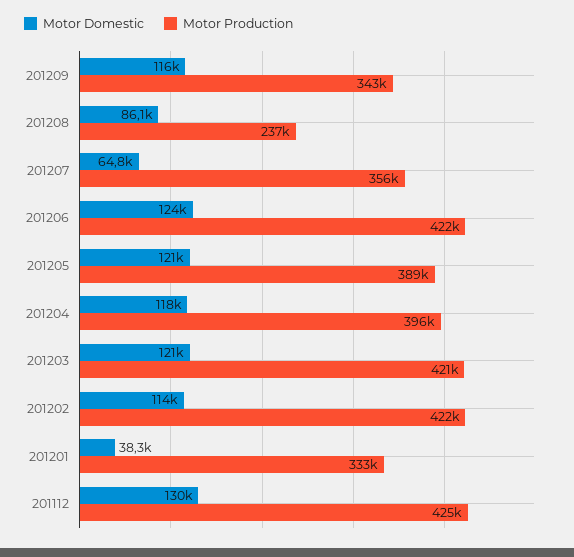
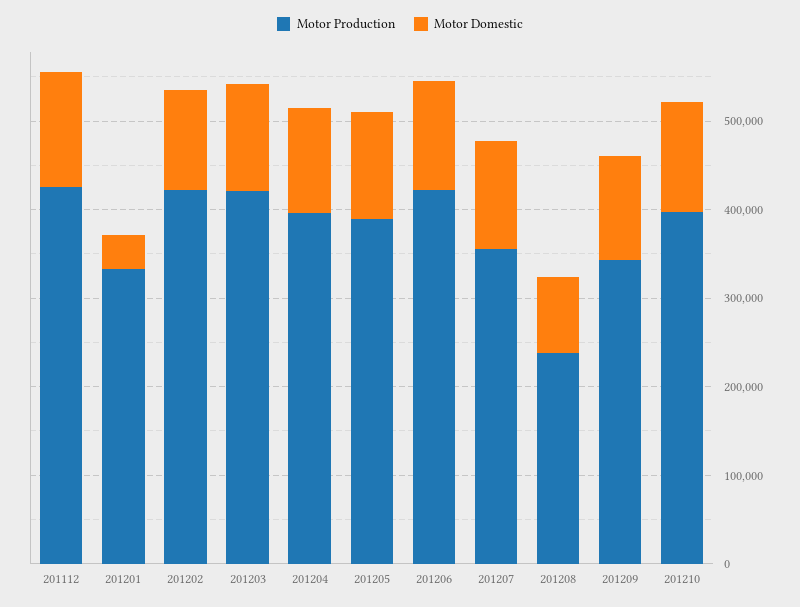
Motor Domestic, 201207: 64800 -> 120000
Motor Production, 201210: none -> 400000
Motor Domestic, 201210: none -> 120000

